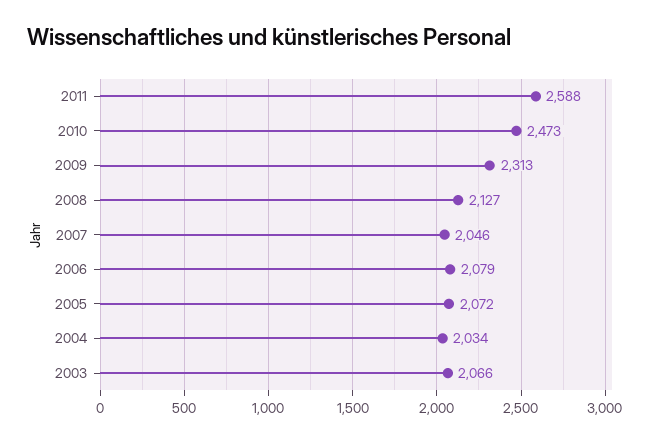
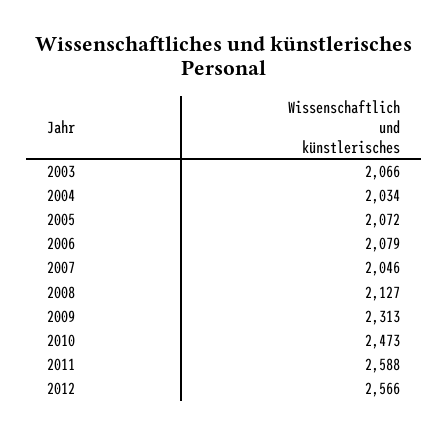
2012: none -> 2566

